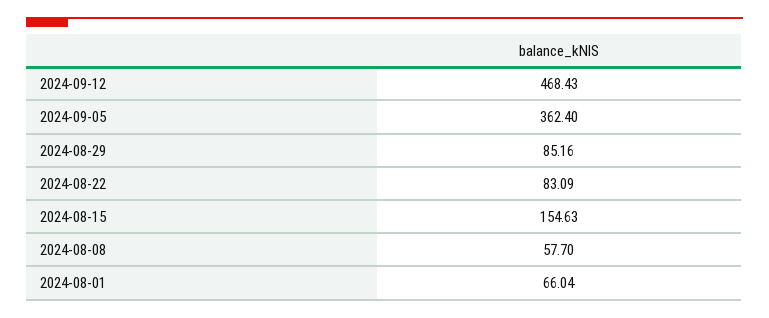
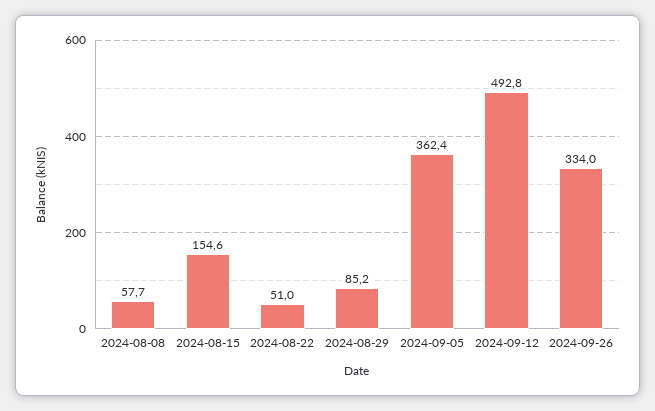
2024-09-12: 468.43 -> 492.8
2024-08-22: 83.09 -> 51
2024-08-01: 66.04 -> none
2024-09-26: none -> 334

